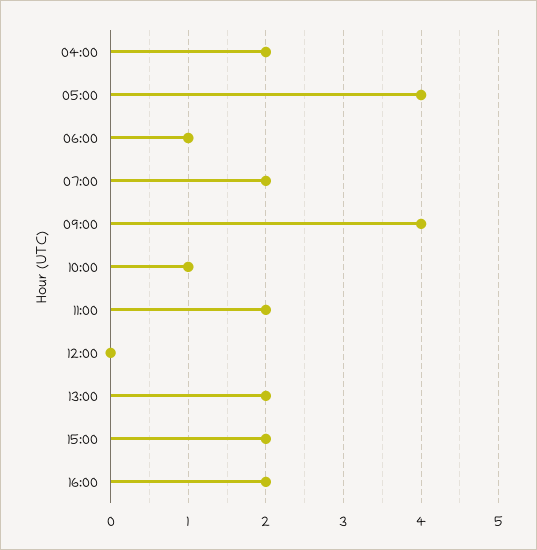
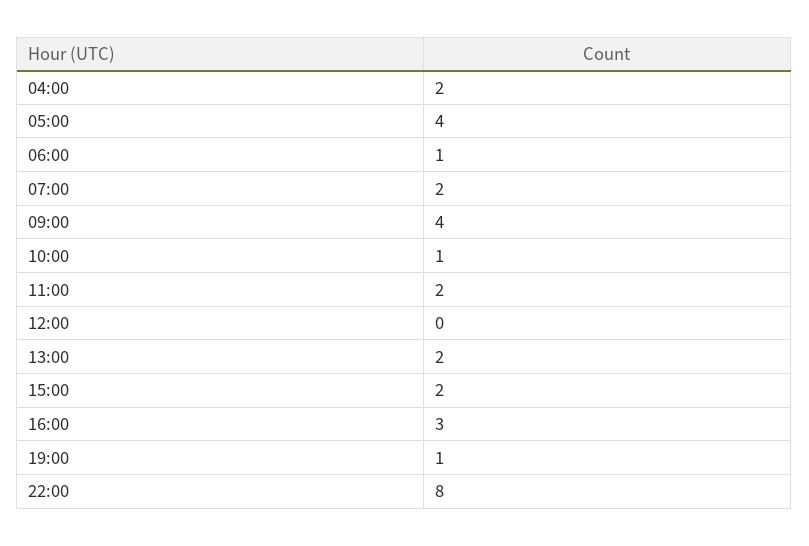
16:00: 2 -> 3
19:00: none -> 1
22:00: none -> 8

